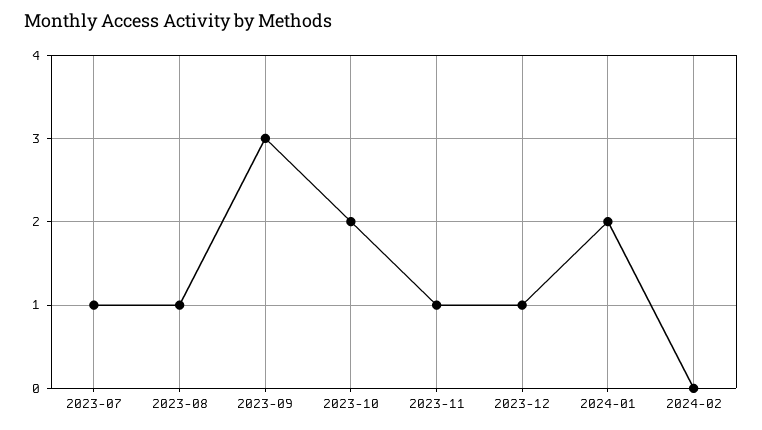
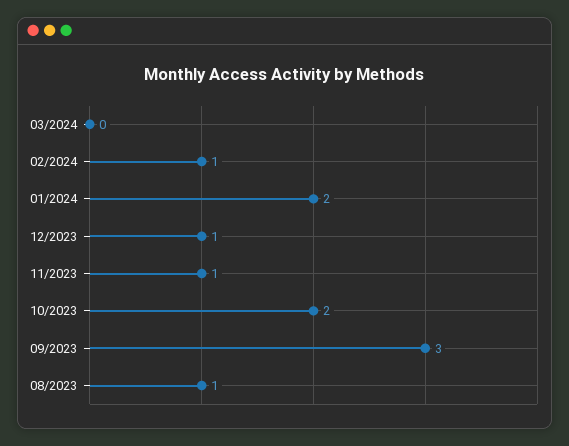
2023-07: 1 -> none
2024-02: 0 -> 1
03/2024: none -> 0

